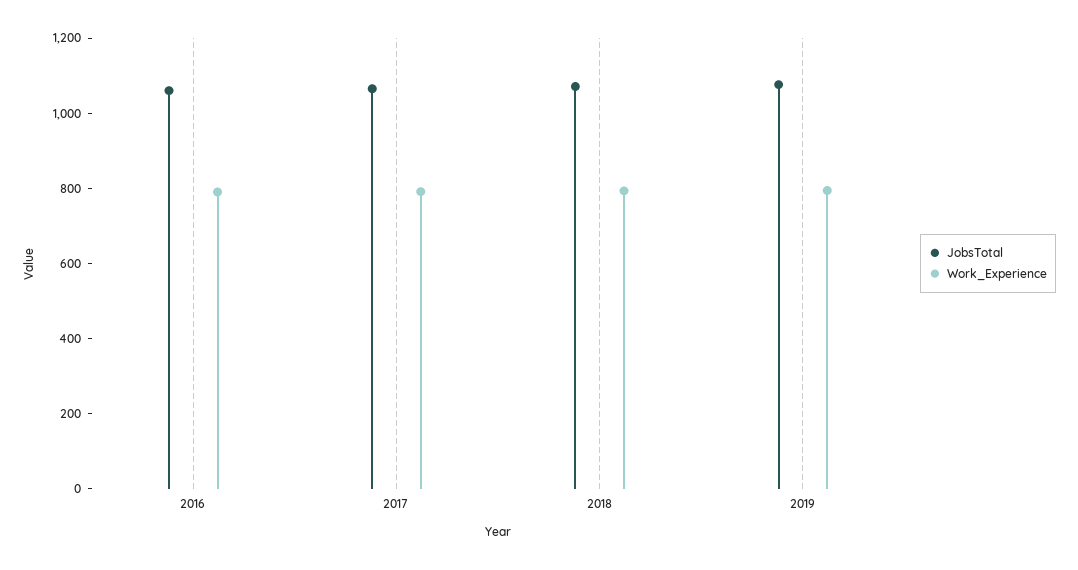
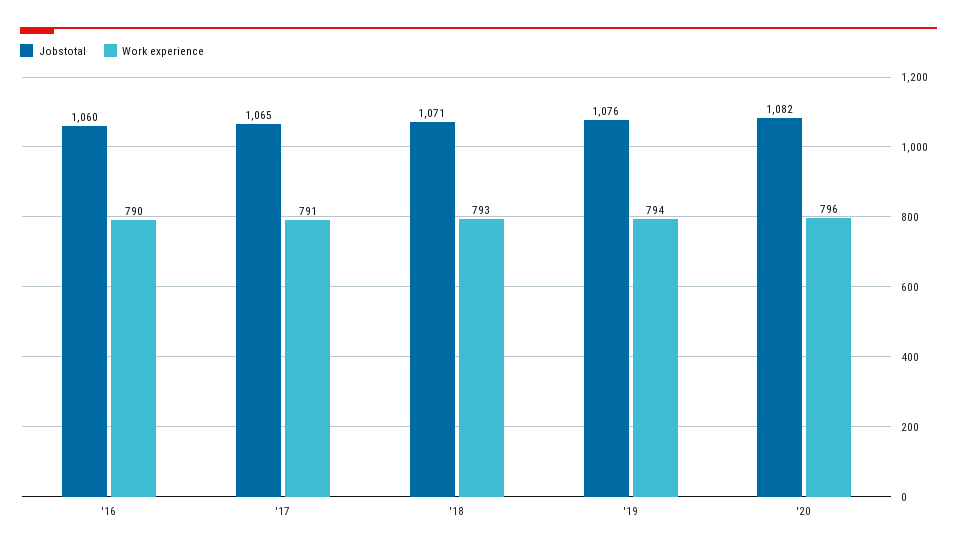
JobsTotal, '20: none -> 1082
Work_Experience, '20: none -> 796

